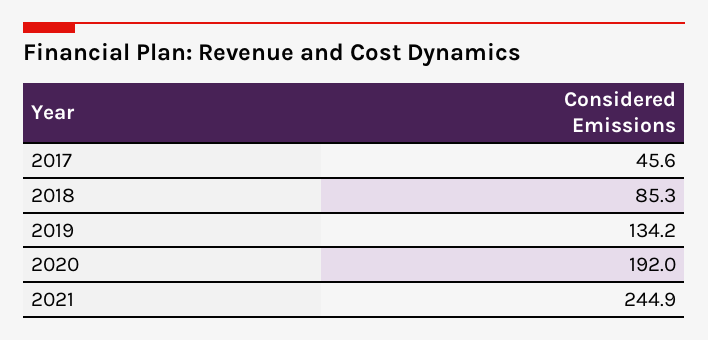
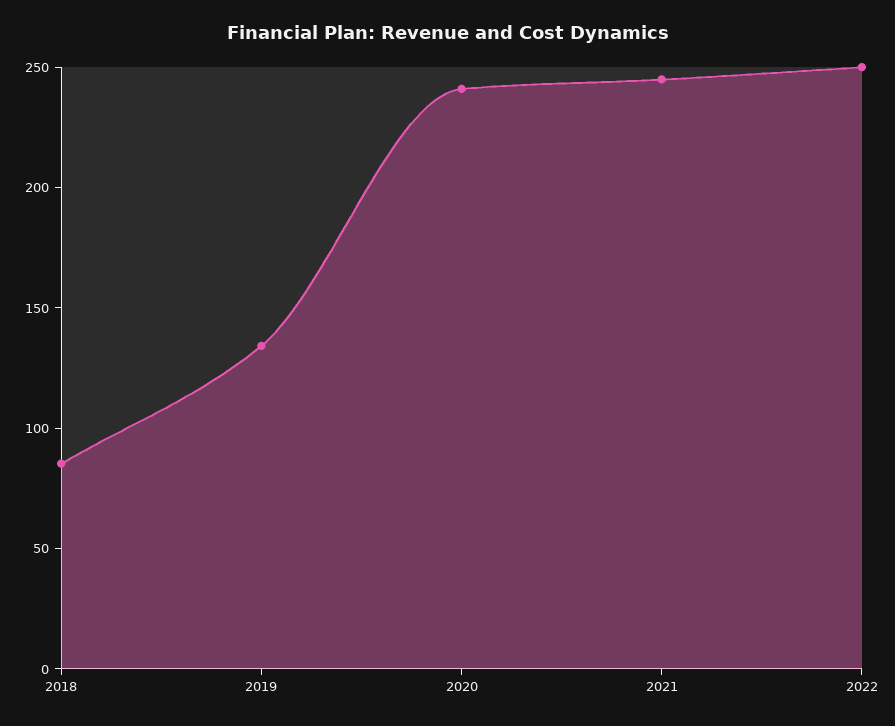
2017: 45.6 -> none
2020: 192 -> 240
2022: none -> 250

